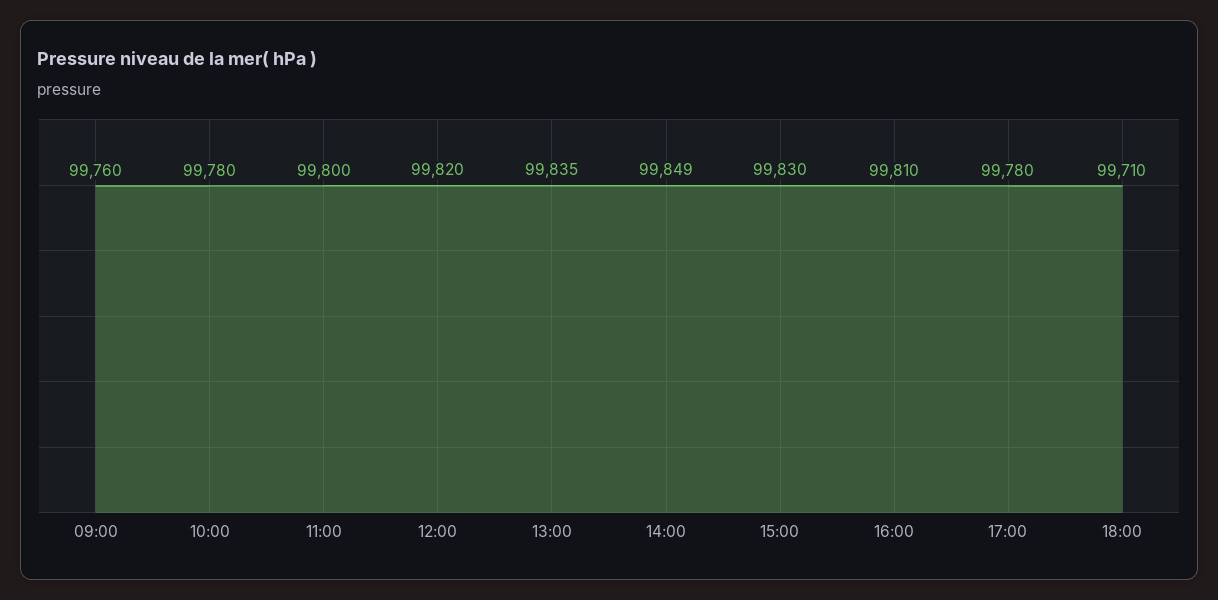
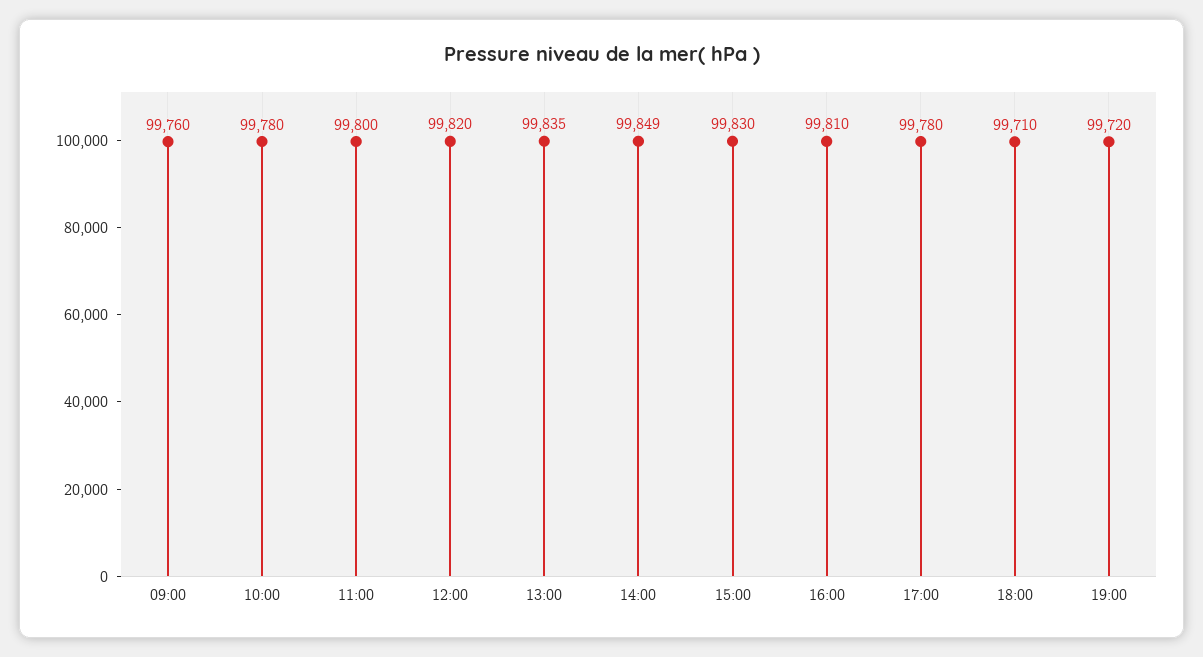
19:00: none -> 99720

